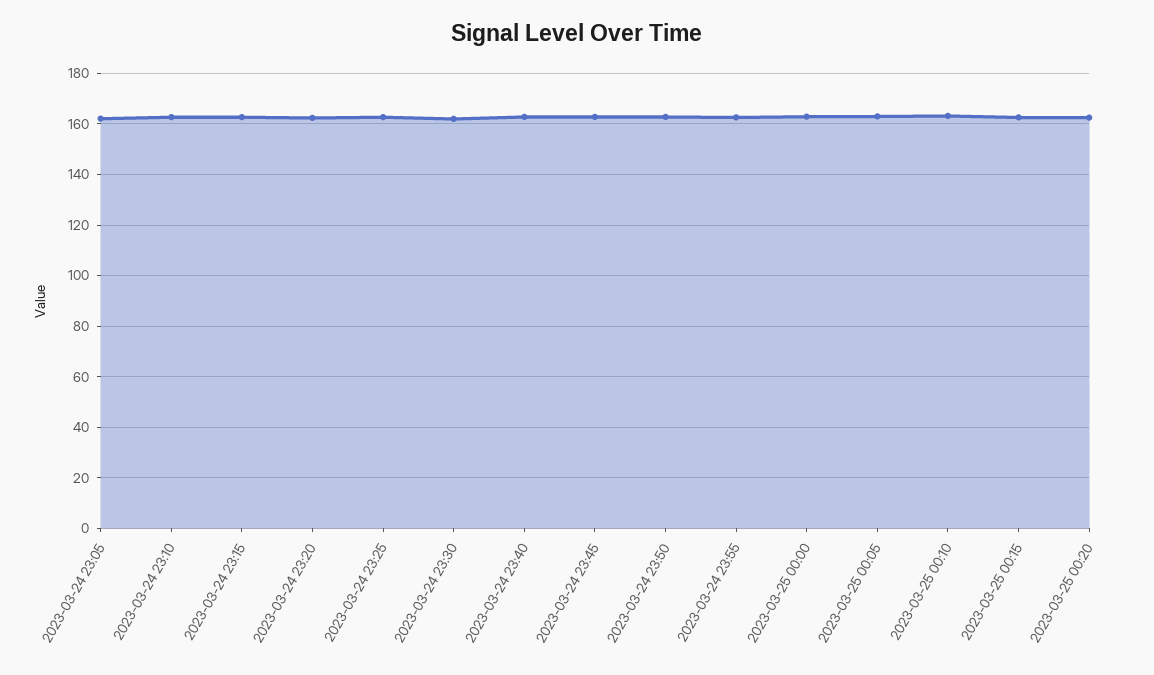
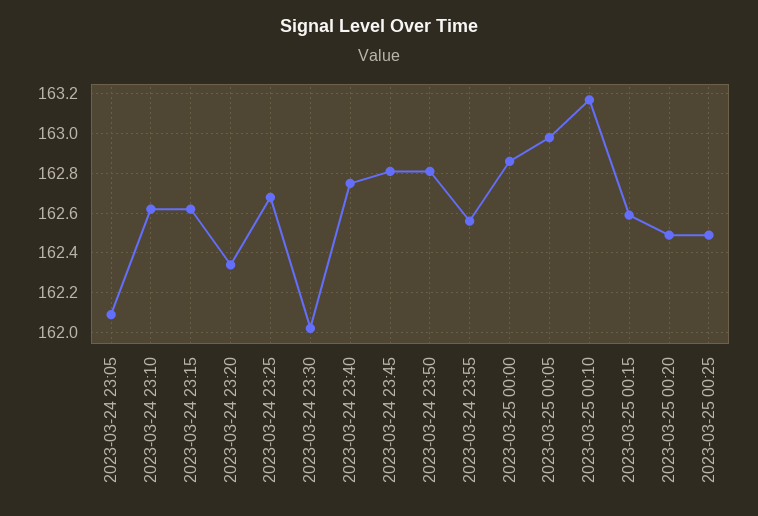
2023-03-25 00:25: none -> 162.5

